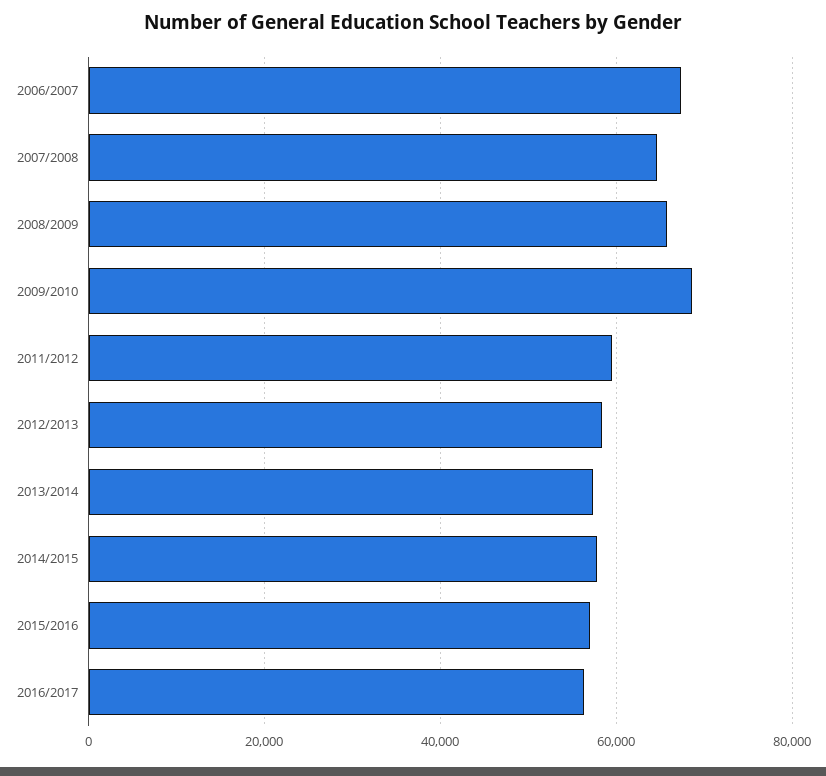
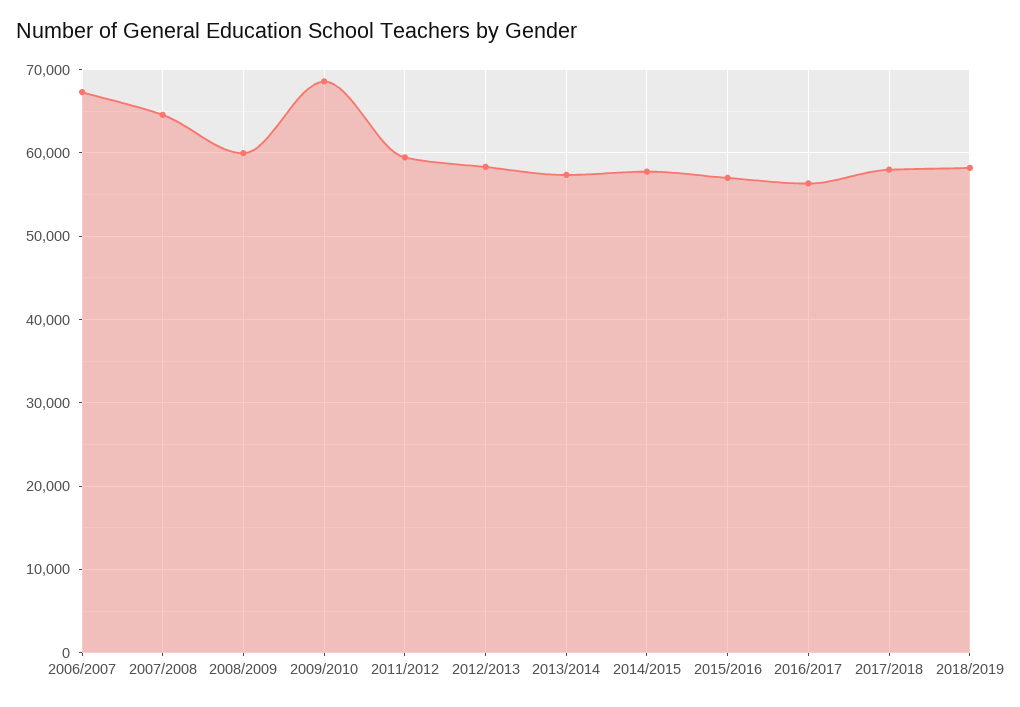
2008/2009: 66000 -> 60000
2017/2018: none -> 58000
2018/2019: none -> 58000

